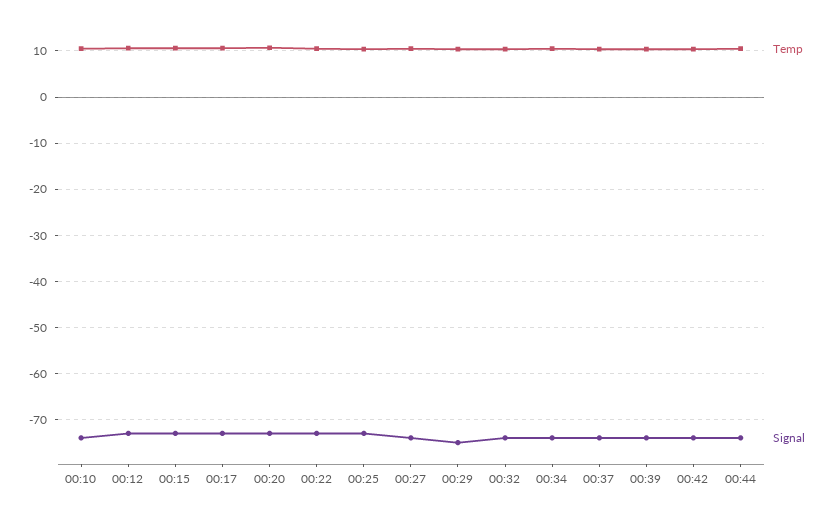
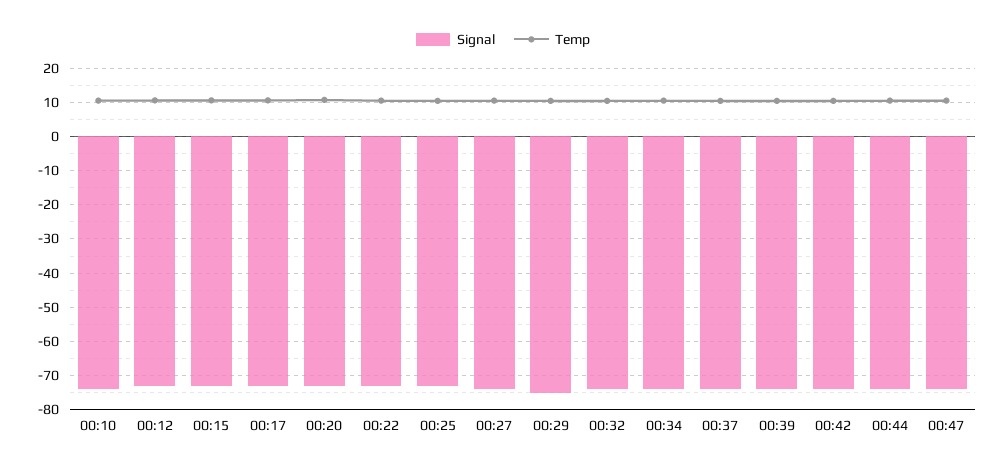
Signal, 00:47: none -> -74
Temp, 00:47: none -> 10

